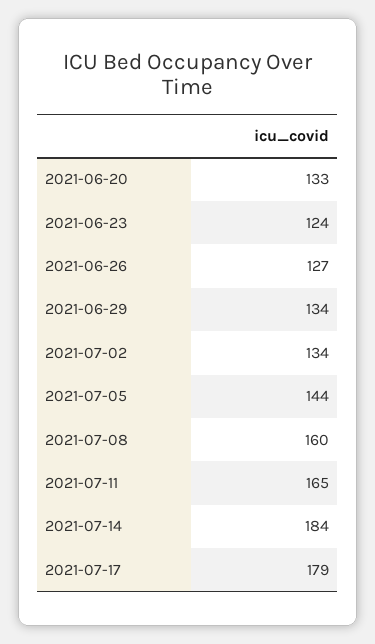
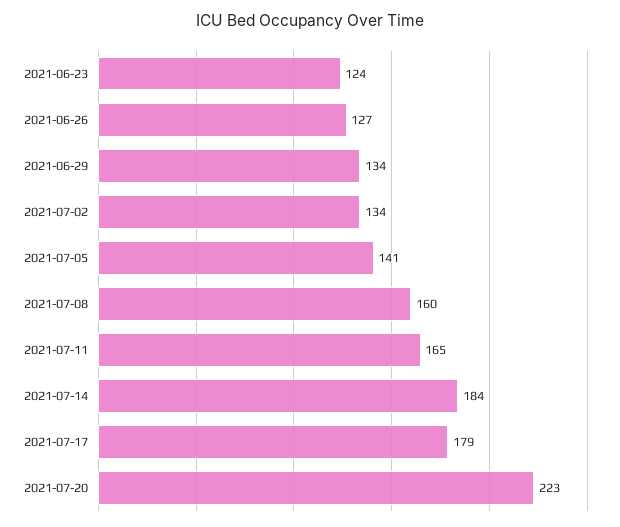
2021-06-20: 133 -> none
2021-07-05: 144 -> 141
2021-07-20: none -> 223

